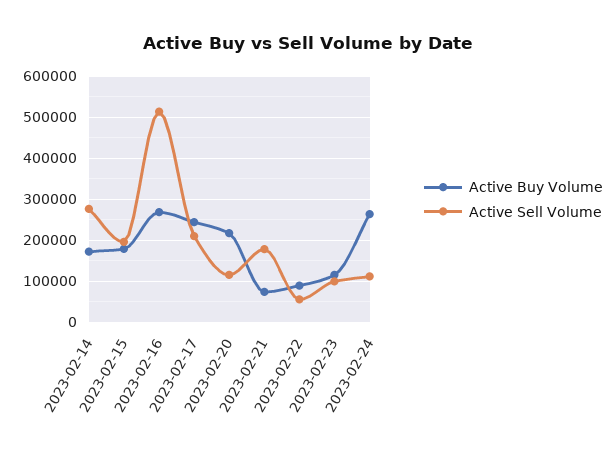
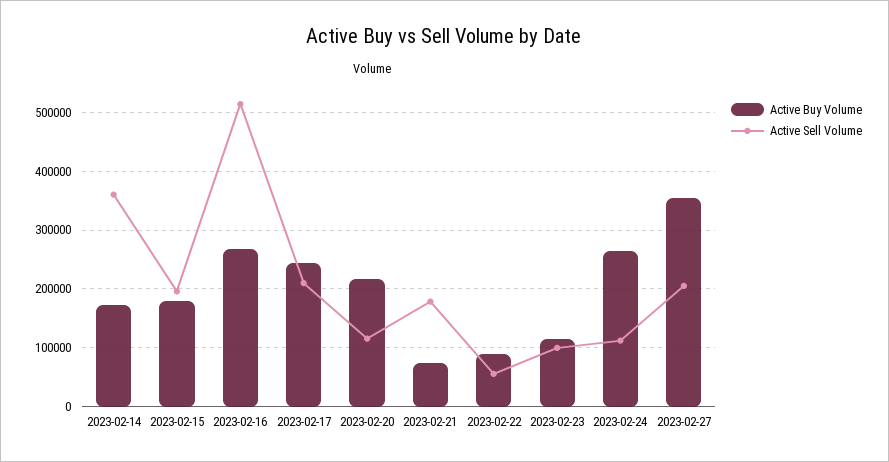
Active Sell Volume, 2023-02-14: 280000 -> 360000
Active Buy Volume, 2023-02-27: none -> 360000
Active Sell Volume, 2023-02-27: none -> 200000

